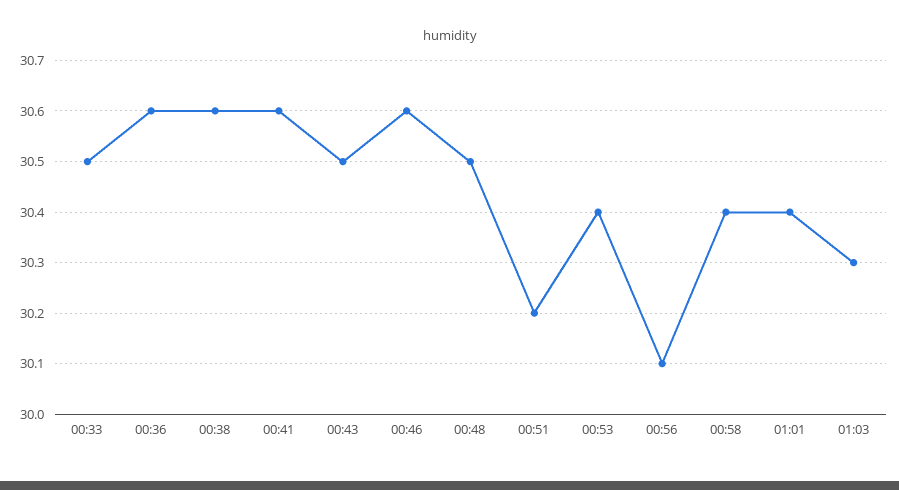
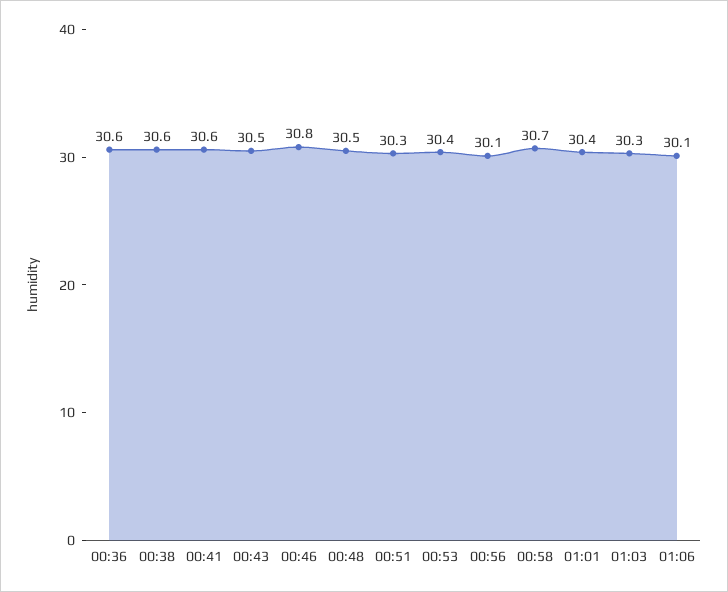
00:33: 30.5 -> none
00:46: 30.6 -> 30.8
00:51: 30.2 -> 30.3
00:58: 30.4 -> 30.7
01:06: none -> 30.1

